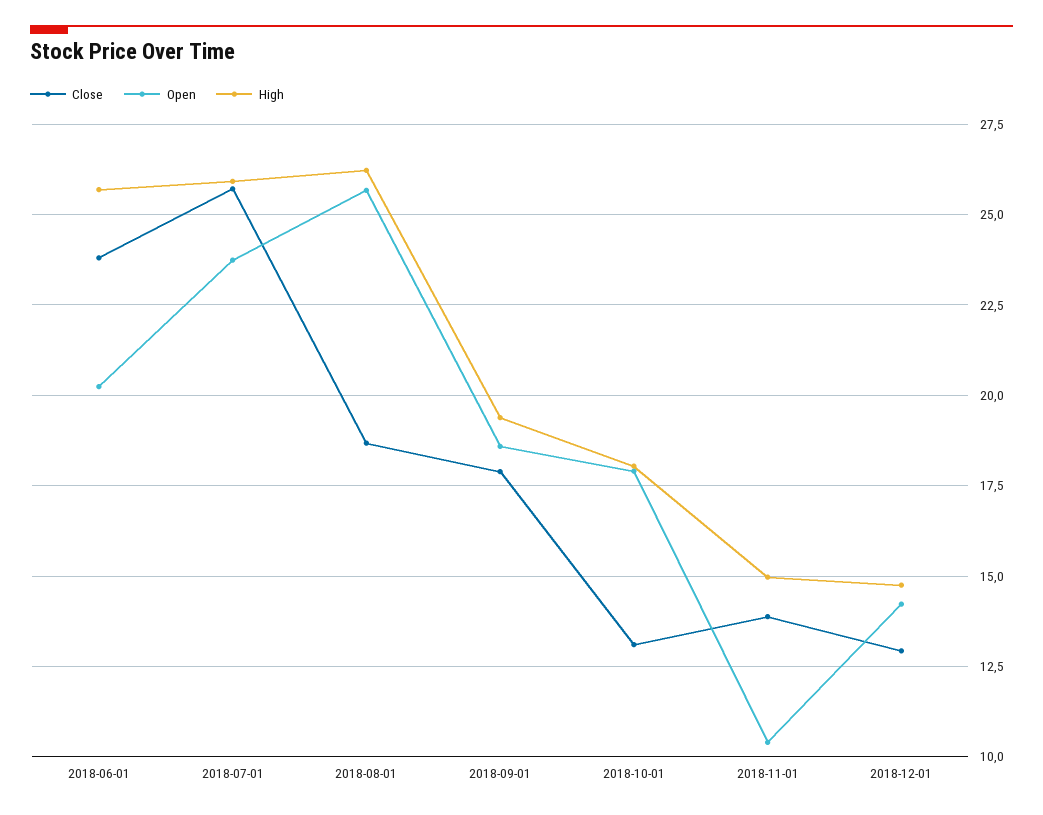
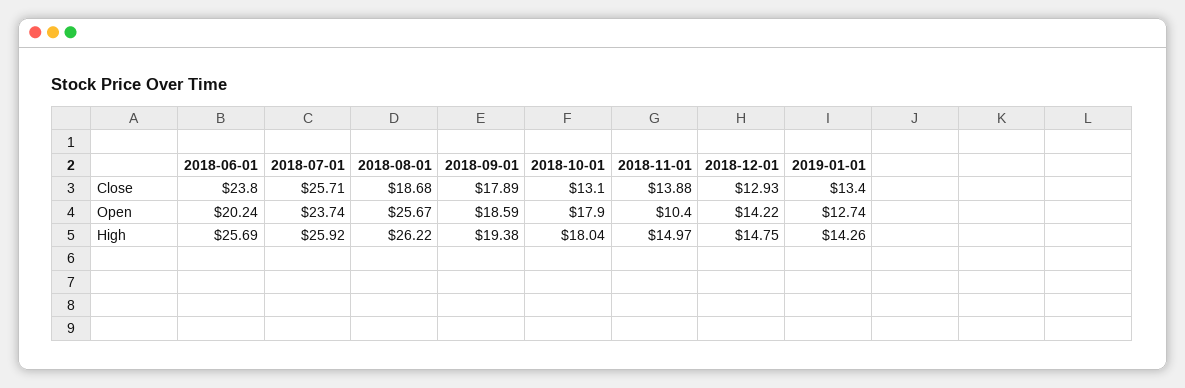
Close, 2019-01-01: none -> 13.4
Open, 2019-01-01: none -> 12.74
High, 2019-01-01: none -> 14.26

